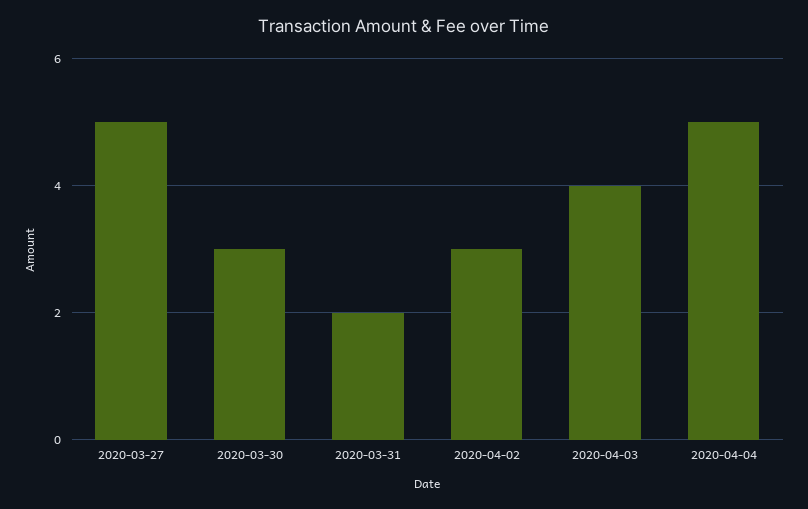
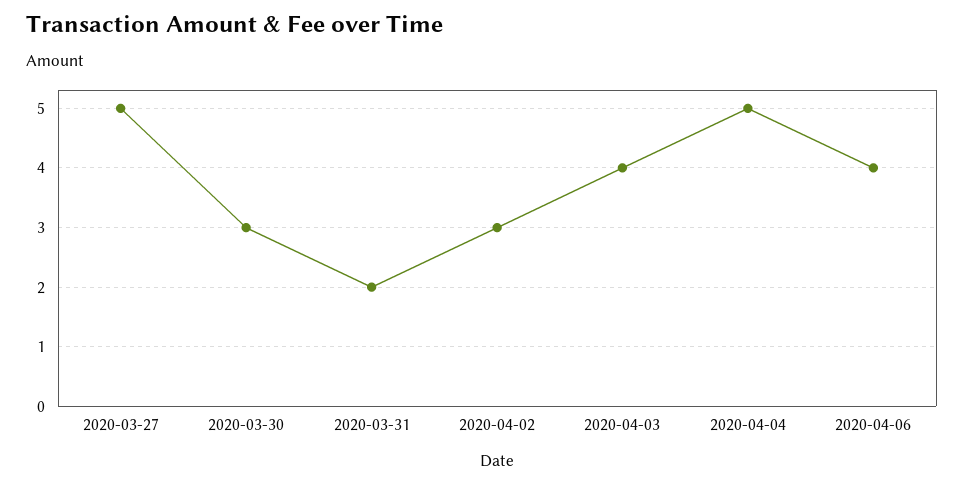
2020-04-06: none -> 4

